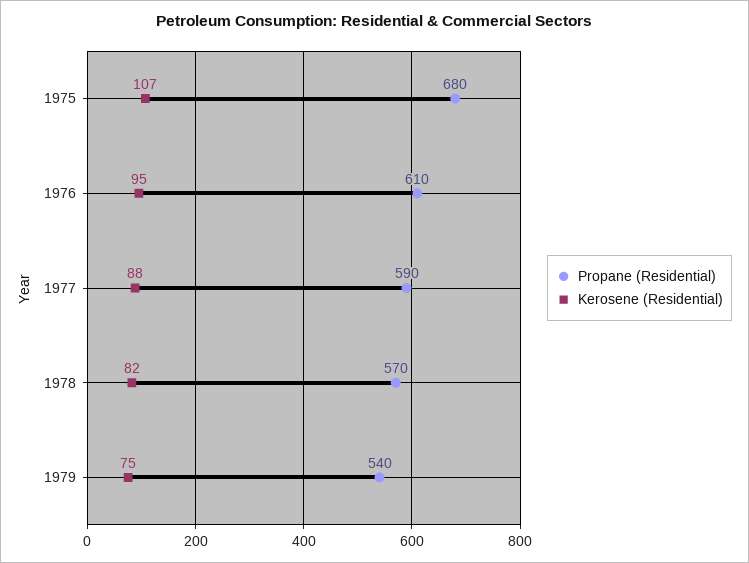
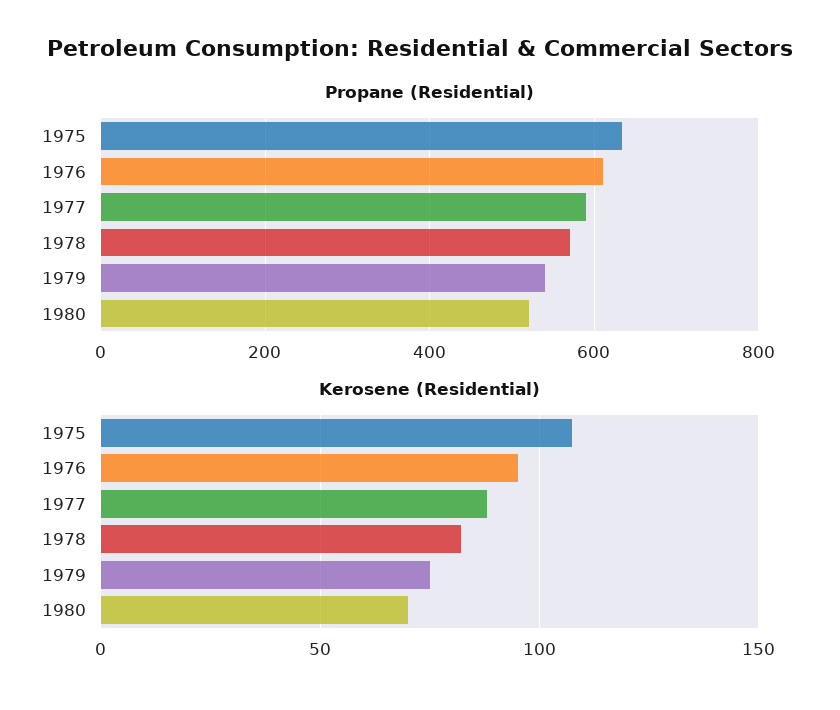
Propane (Residential), 1975: 680 -> 640
Propane (Residential), 1980: none -> 520
Kerosene (Residential), 1980: none -> 70

